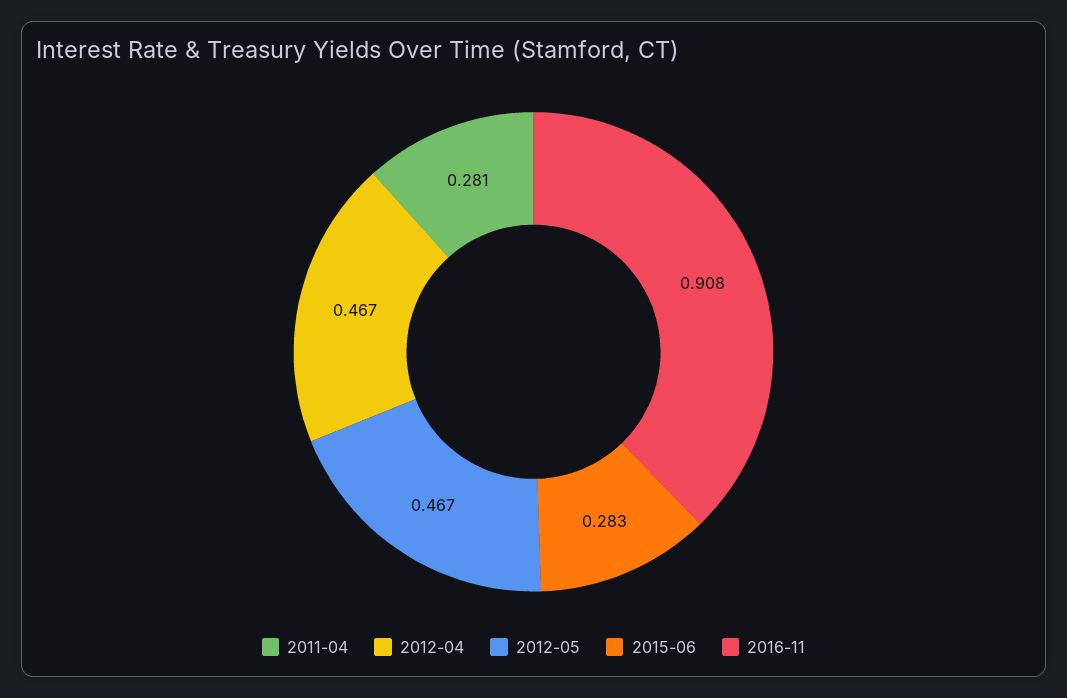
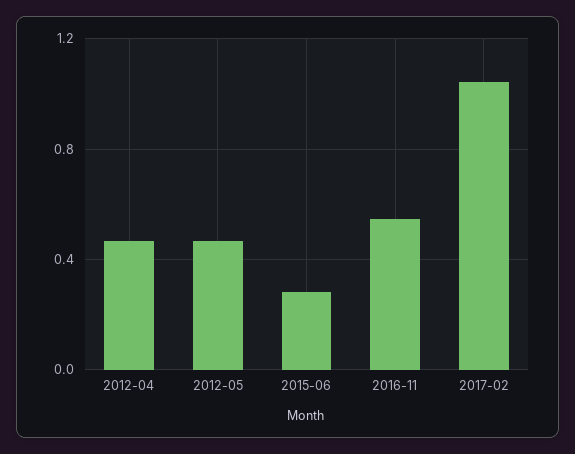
2011-04: 0.281 -> none
2016-11: 0.908 -> 0.55
2017-02: none -> 1.05

